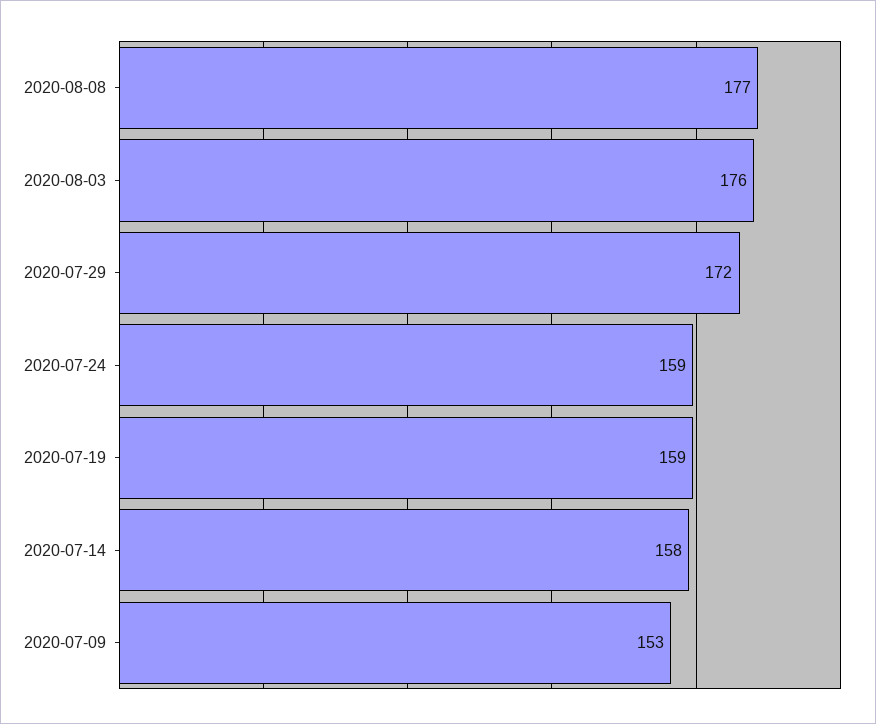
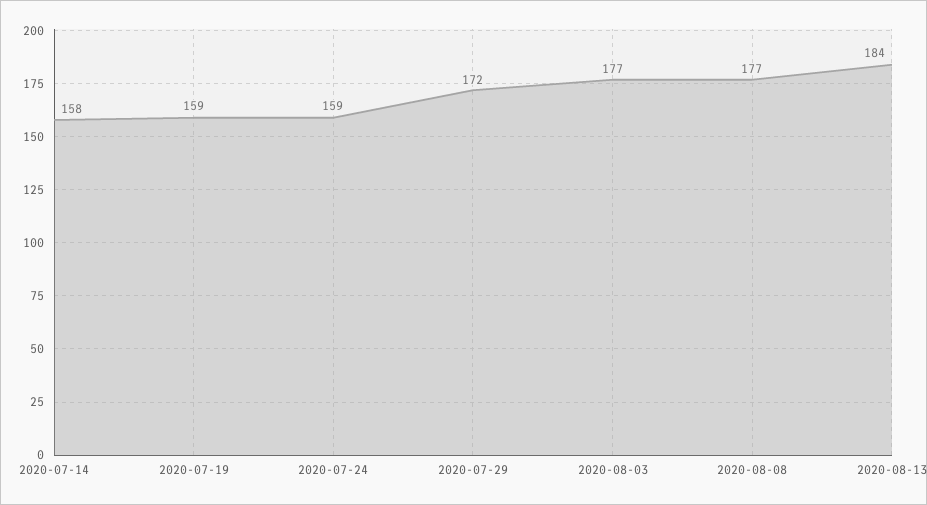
2020-08-03: 176 -> 177
2020-07-09: 153 -> none
2020-08-13: none -> 184

